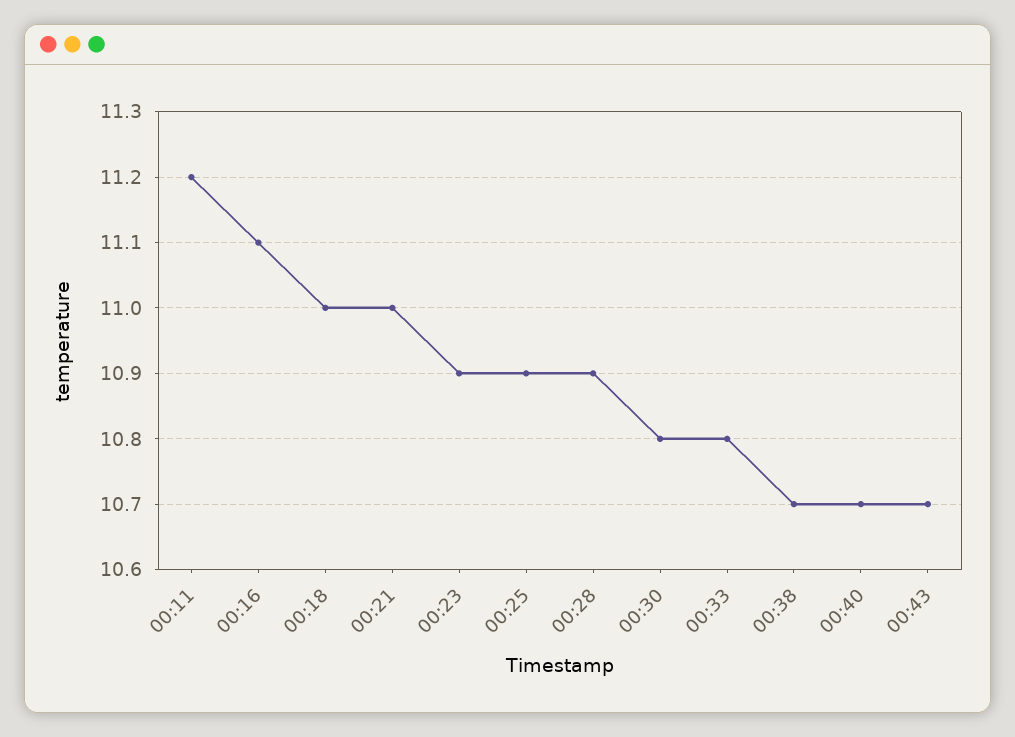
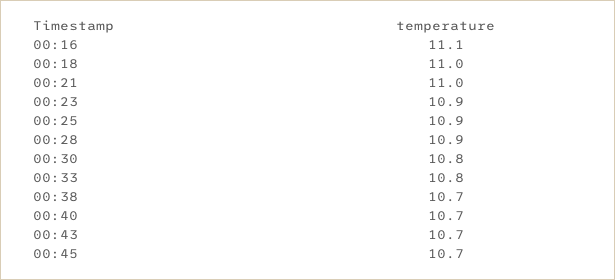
00:11: 11.2 -> none
00:45: none -> 10.7

